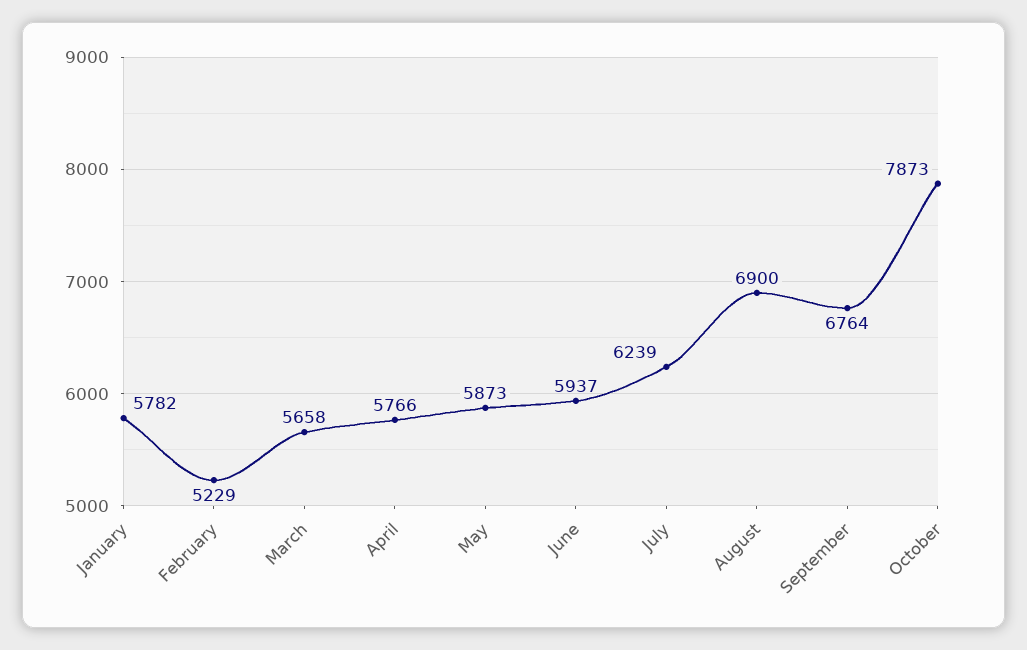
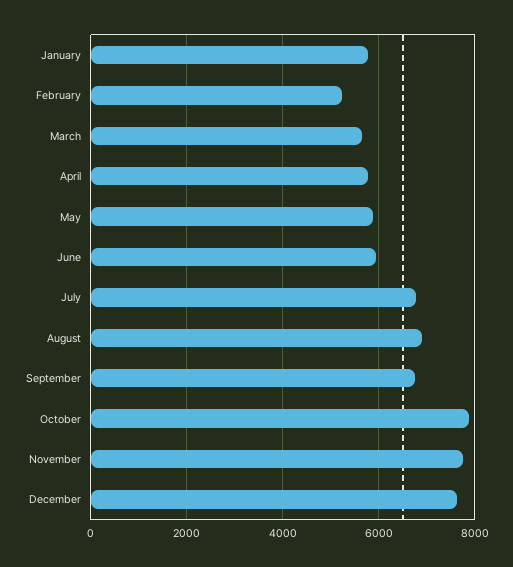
July: 6239 -> 6800
November: none -> 7800
December: none -> 7600

